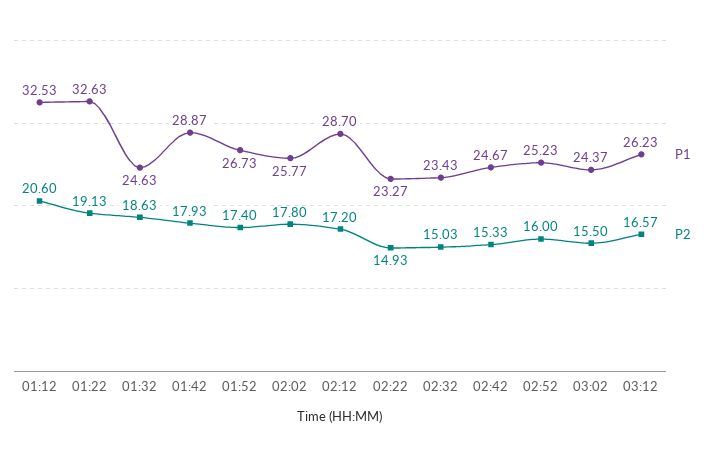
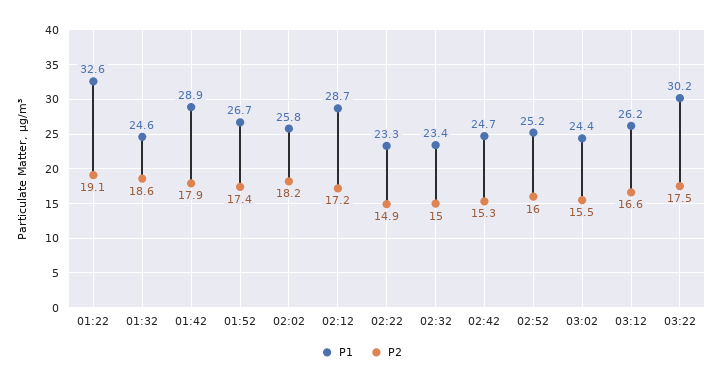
P1, 01:12: 32.53 -> none
P2, 01:12: 20.6 -> none
P2, 02:02: 17.8 -> 18.2
P1, 03:22: none -> 30.2
P2, 03:22: none -> 17.5

